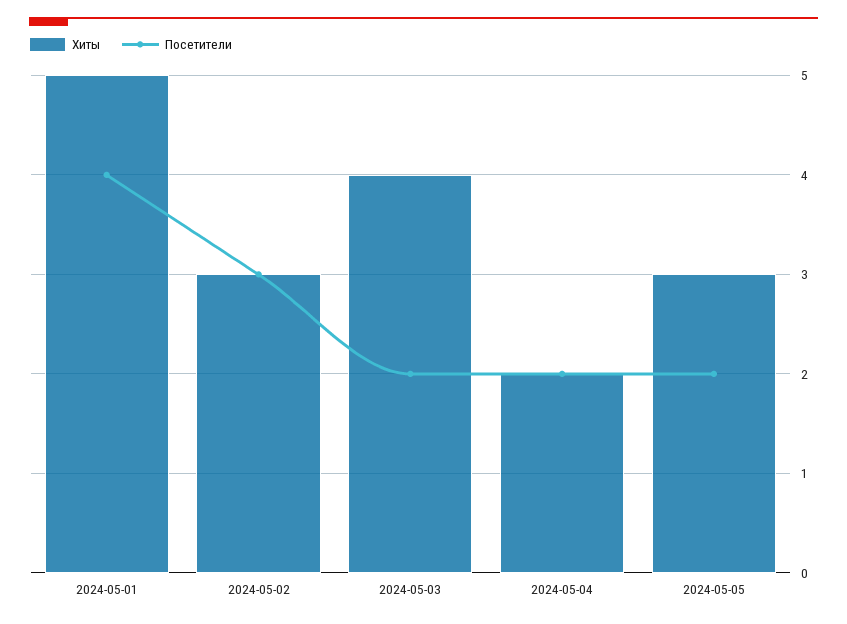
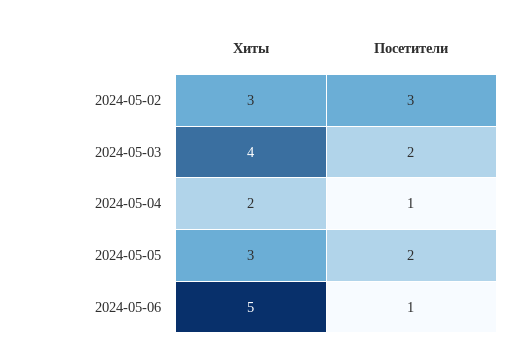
Хиты, 2024-05-01: 5 -> none
Посетители, 2024-05-01: 4 -> none
Посетители, 2024-05-04: 2 -> 1
Хиты, 2024-05-06: none -> 5
Посетители, 2024-05-06: none -> 1

